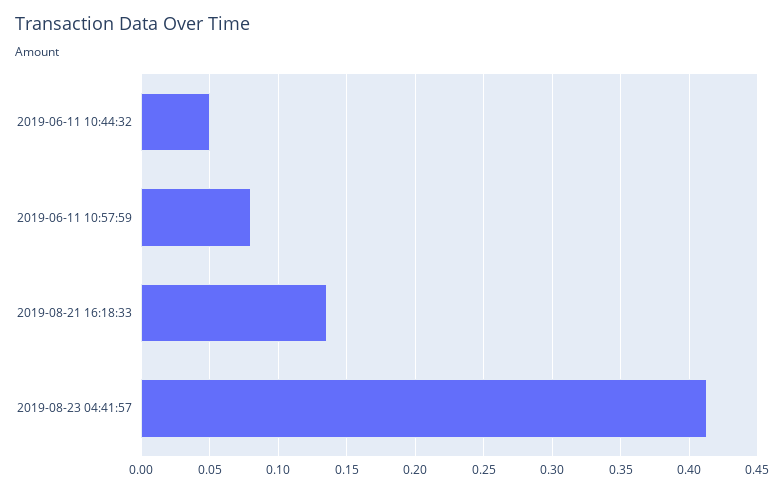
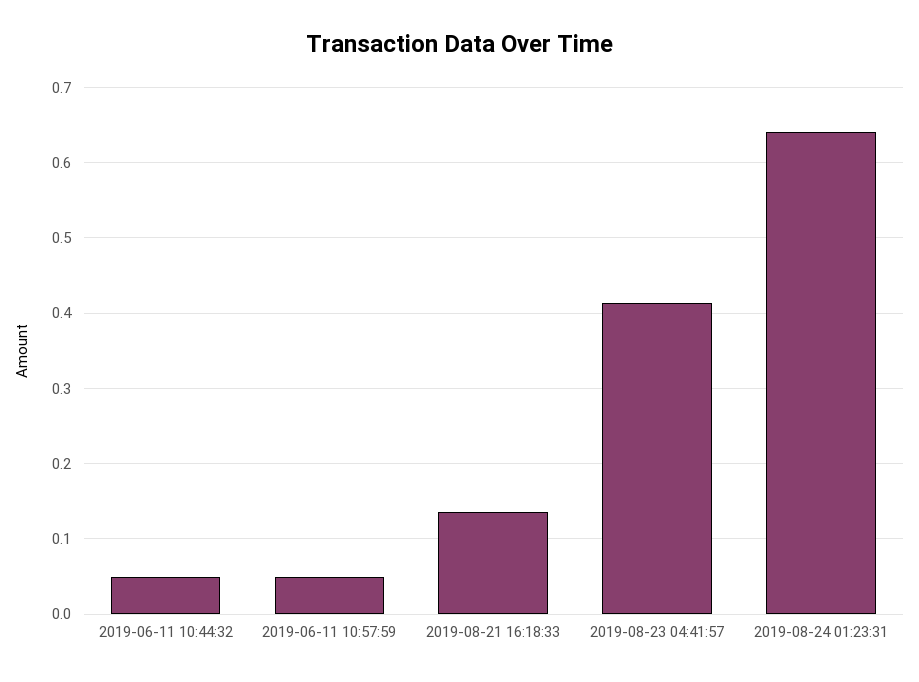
2019-06-11 10:57:59: 0.08 -> 0.05
2019-08-24 01:23:31: none -> 0.64

